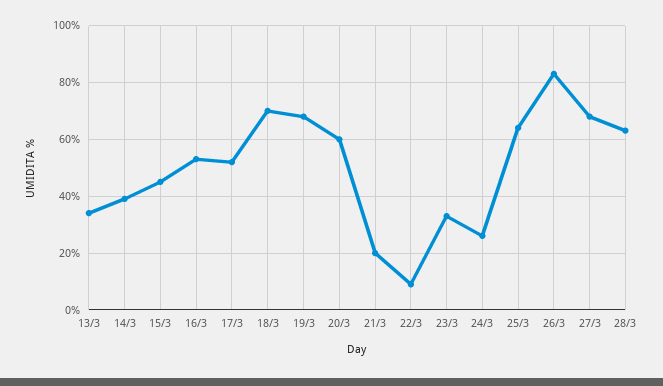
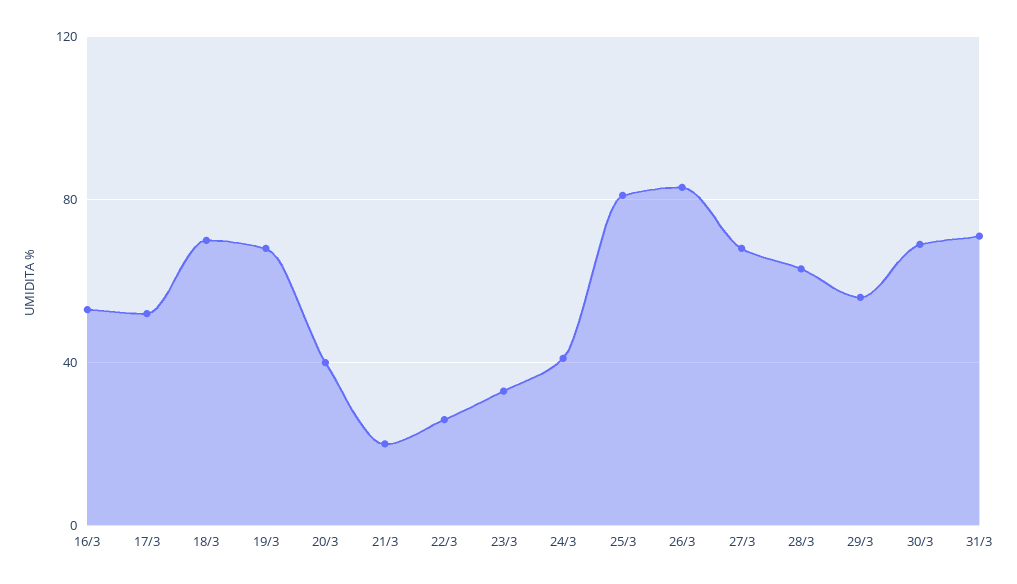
13/3: 35 -> none
14/3: 40 -> none
15/3: 45 -> none
20/3: 60 -> 40
22/3: 10 -> 25
24/3: 25 -> 40
25/3: 65 -> 80
29/3: none -> 55
30/3: none -> 70
31/3: none -> 70

